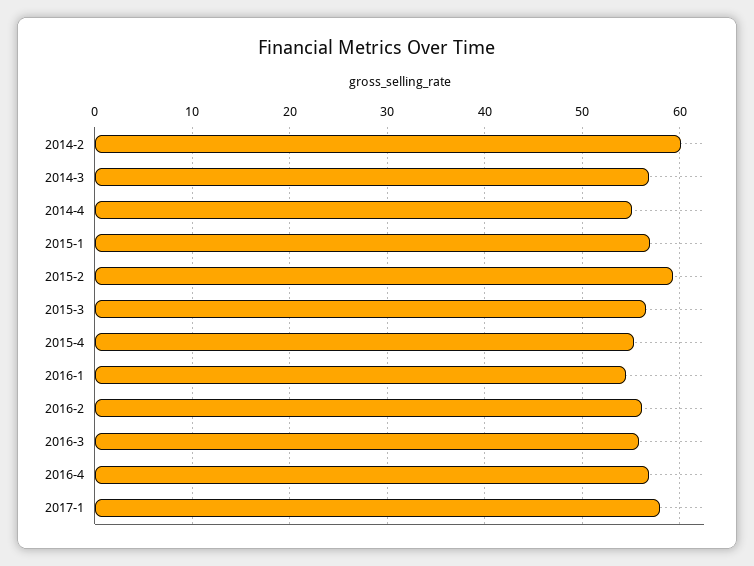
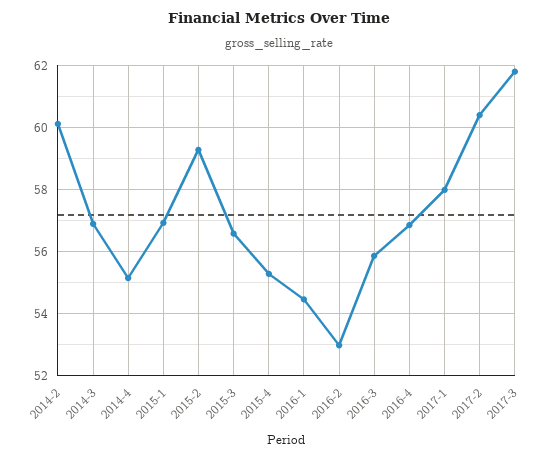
2016-2: 56 -> 53
2017-2: none -> 60.4
2017-3: none -> 61.8

